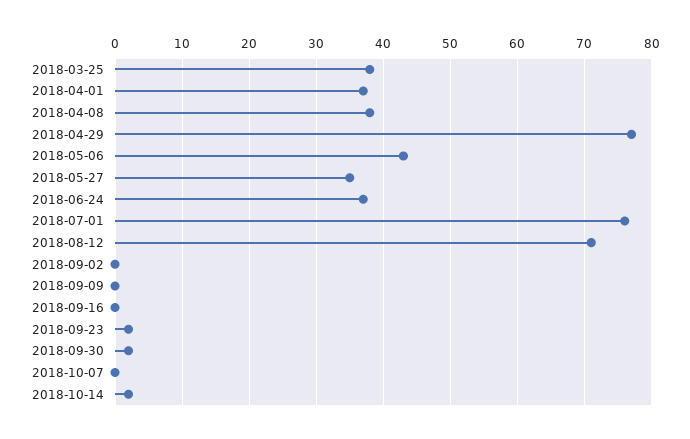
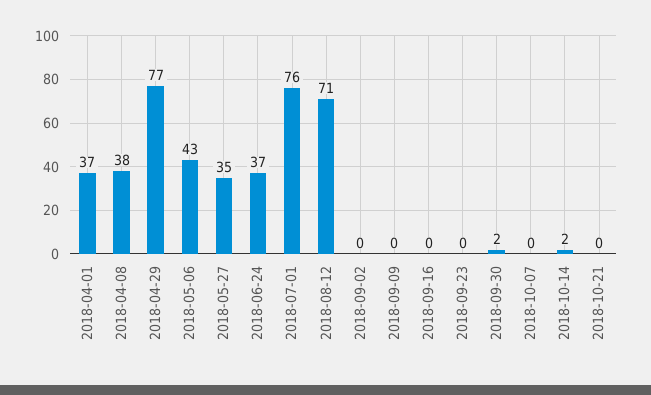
2018-03-25: 38 -> none
2018-09-23: 2 -> 0
2018-10-21: none -> 0

